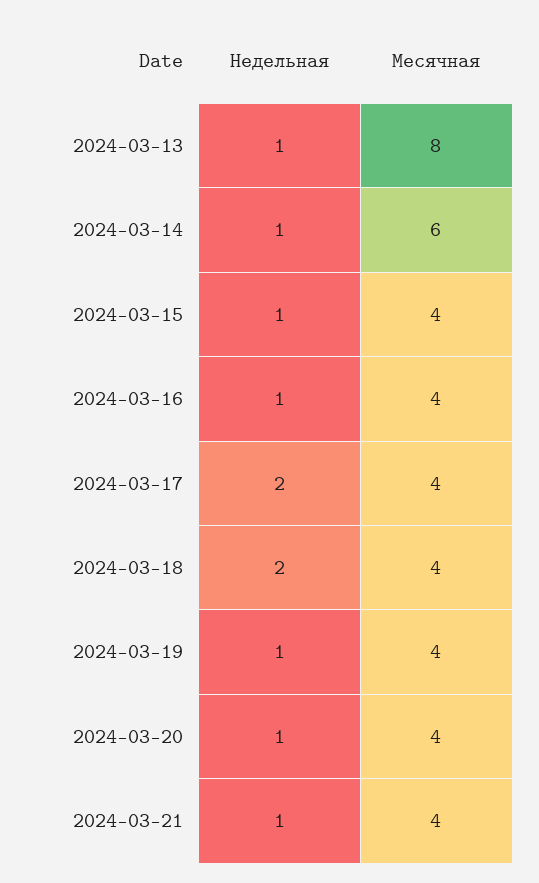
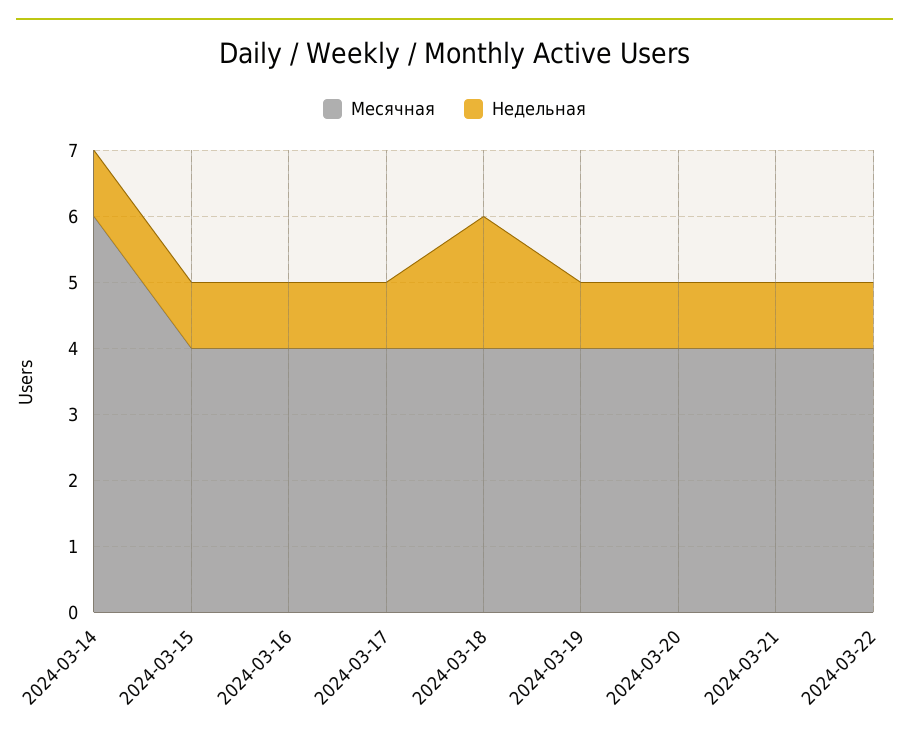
Недельная, 2024-03-13: 1 -> none
Месячная, 2024-03-13: 8 -> none
Недельная, 2024-03-17: 2 -> 1
Месячная, 2024-03-22: none -> 4
Недельная, 2024-03-22: none -> 1

